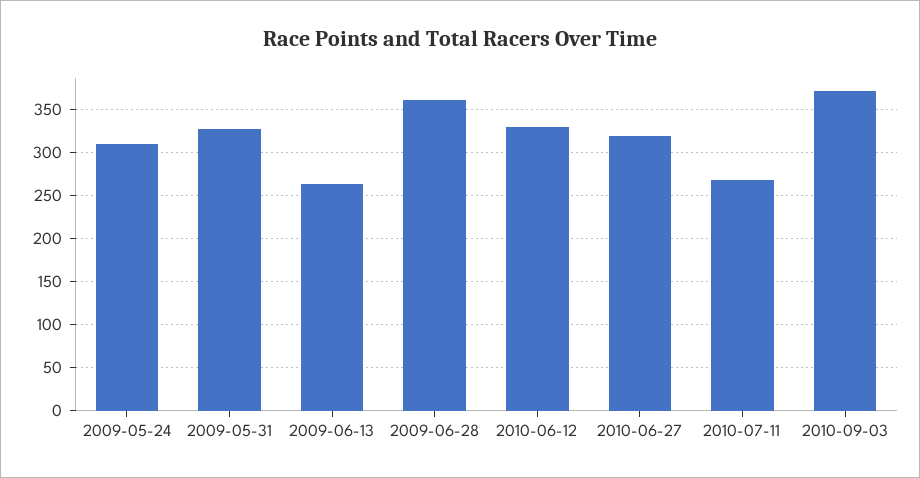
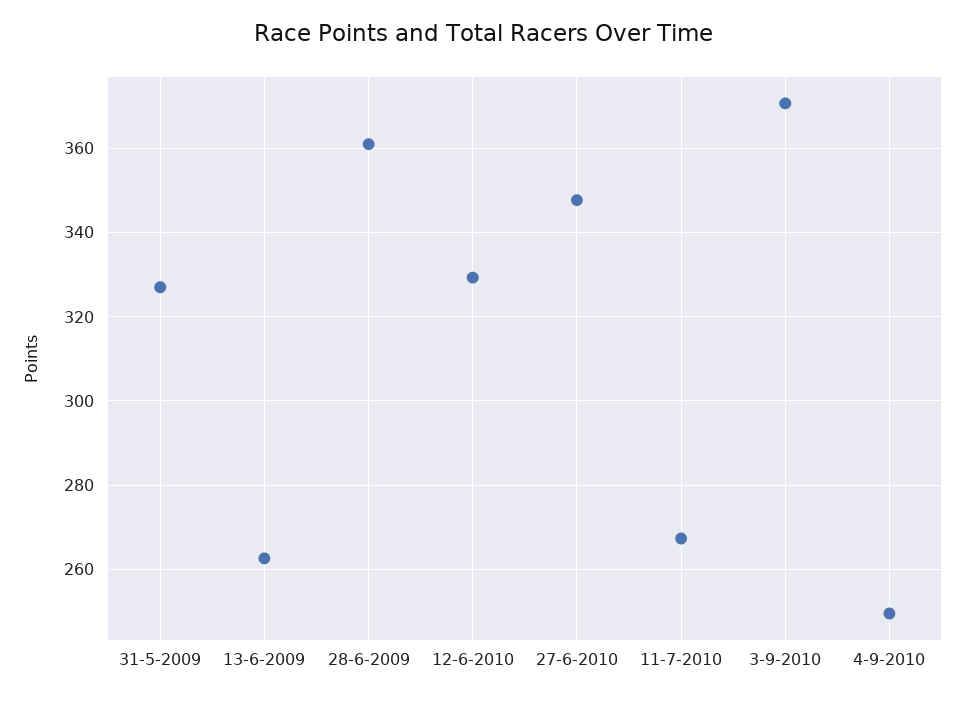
2009-05-24: 310 -> none
2010-06-27: 320 -> 348
4-9-2010: none -> 250

